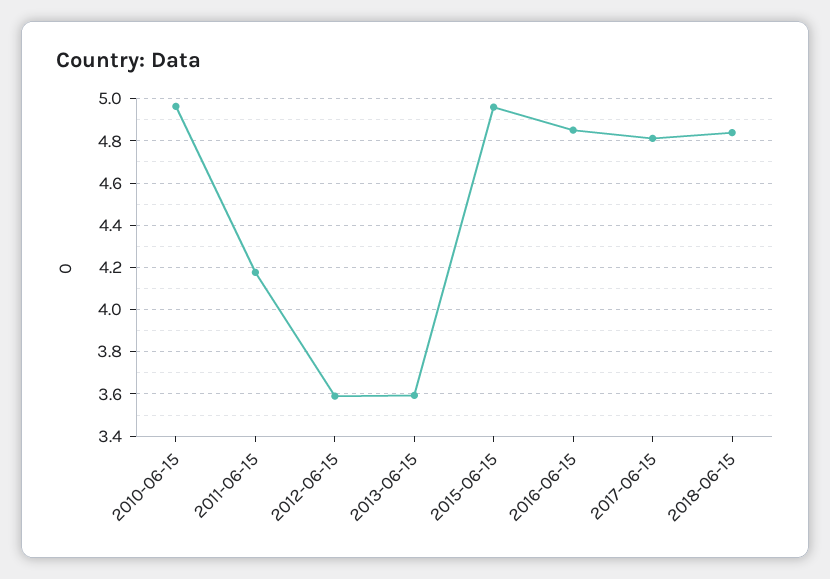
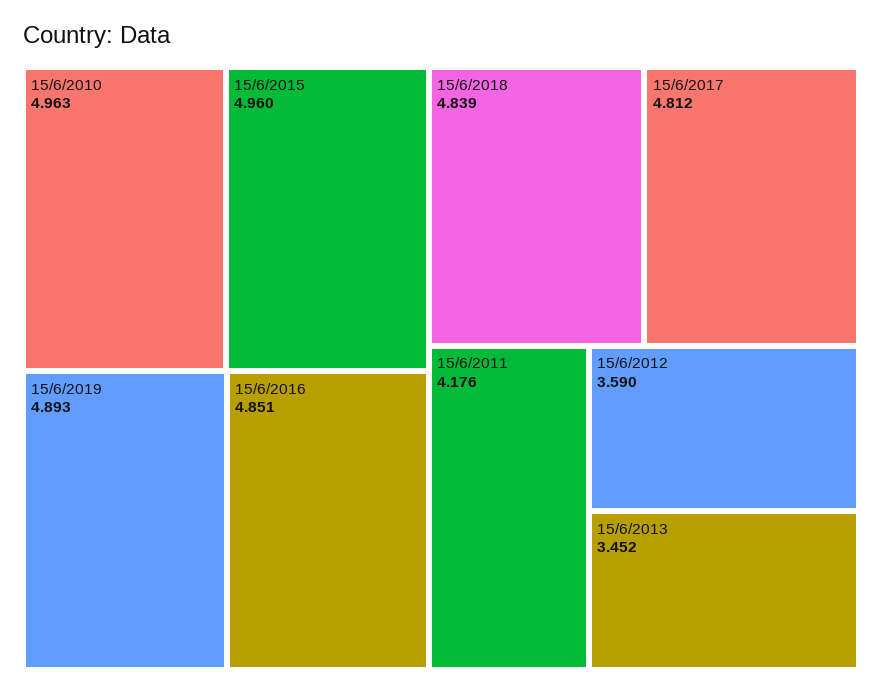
2013-06-15: 3.6 -> 3.452
15/6/2019: none -> 4.893

